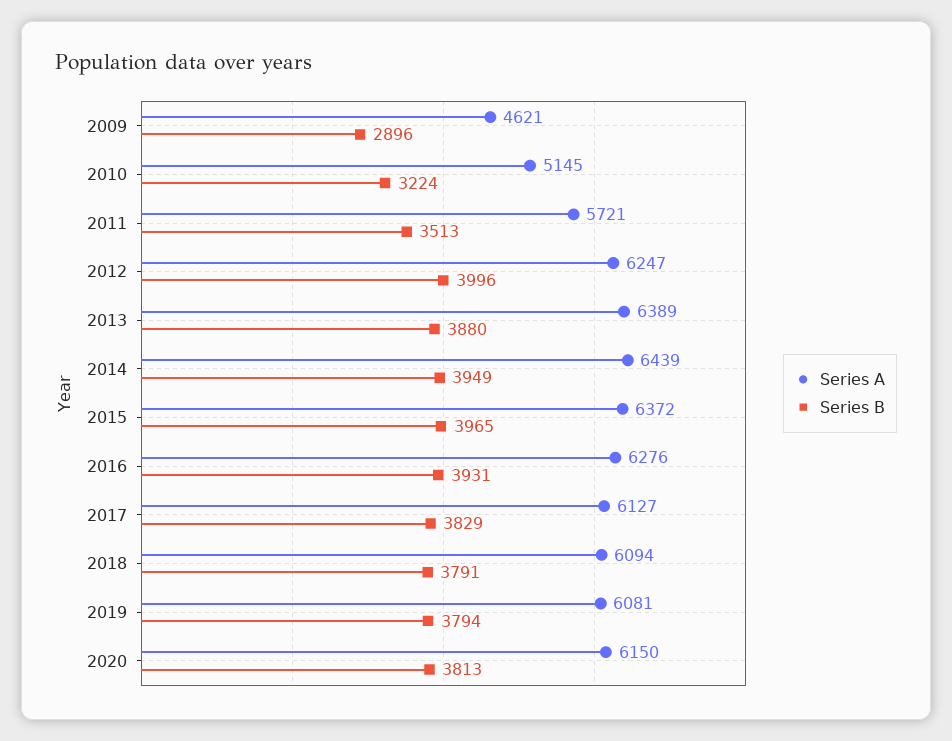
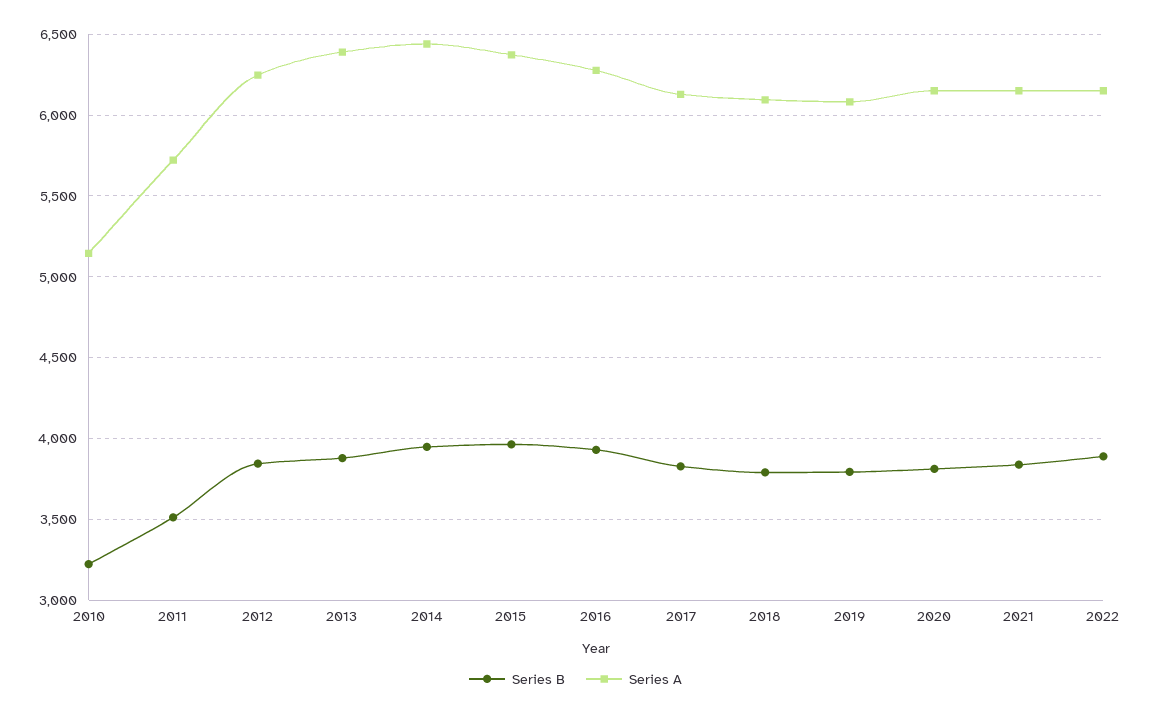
Series A, 2009: 4621 -> none
Series B, 2009: 2896 -> none
Series B, 2012: 3996 -> 3850
Series B, 2021: none -> 3850
Series A, 2021: none -> 6150
Series B, 2022: none -> 3900
Series A, 2022: none -> 6150

